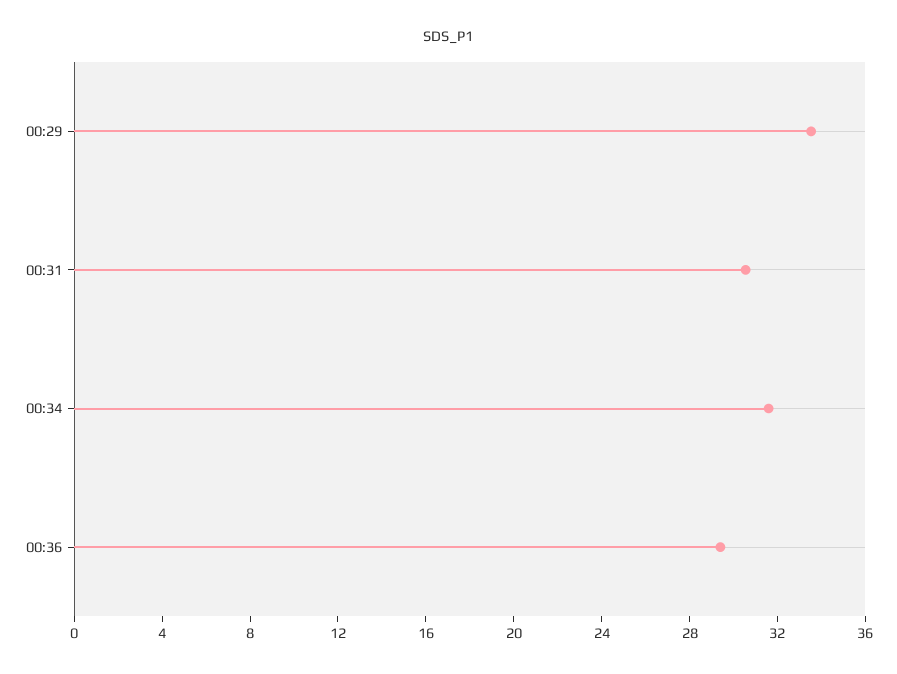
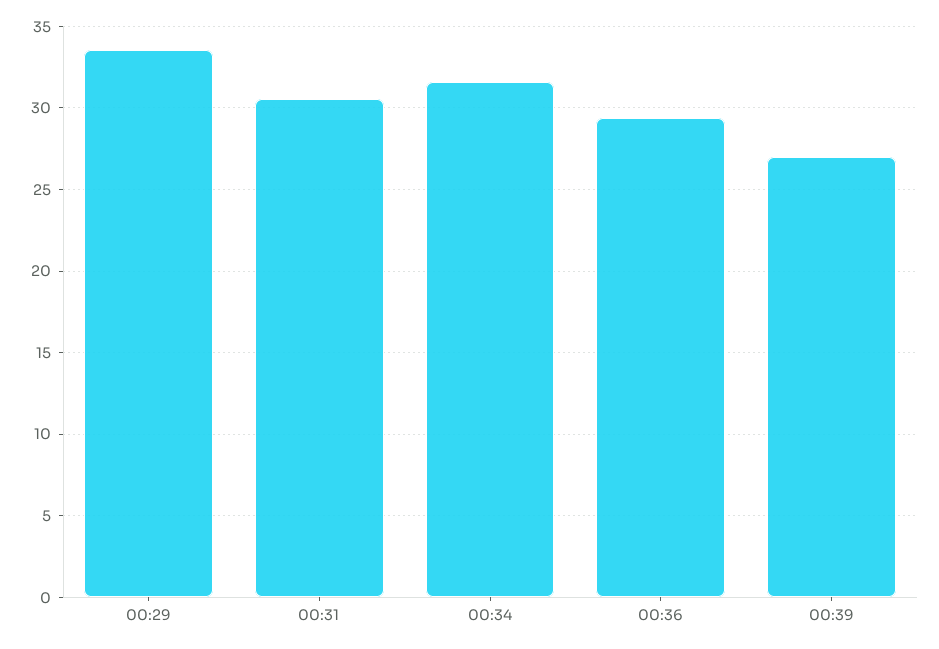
00:39: none -> 27

